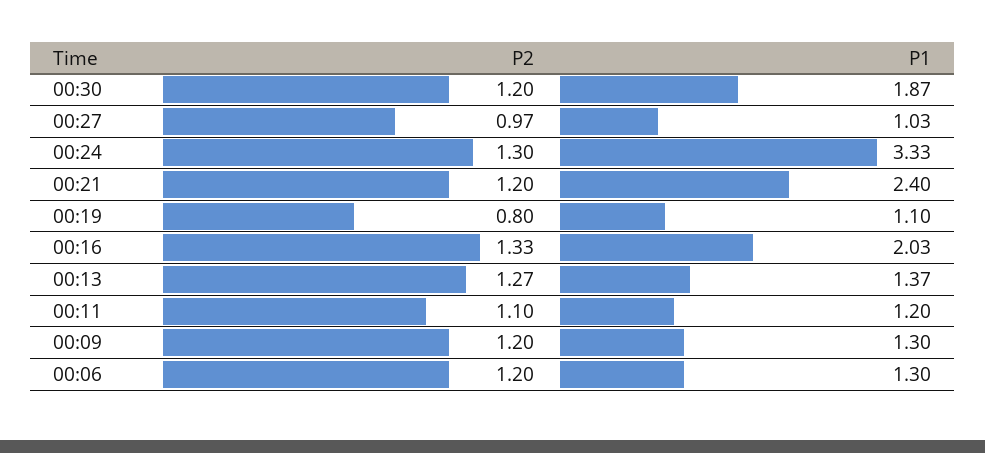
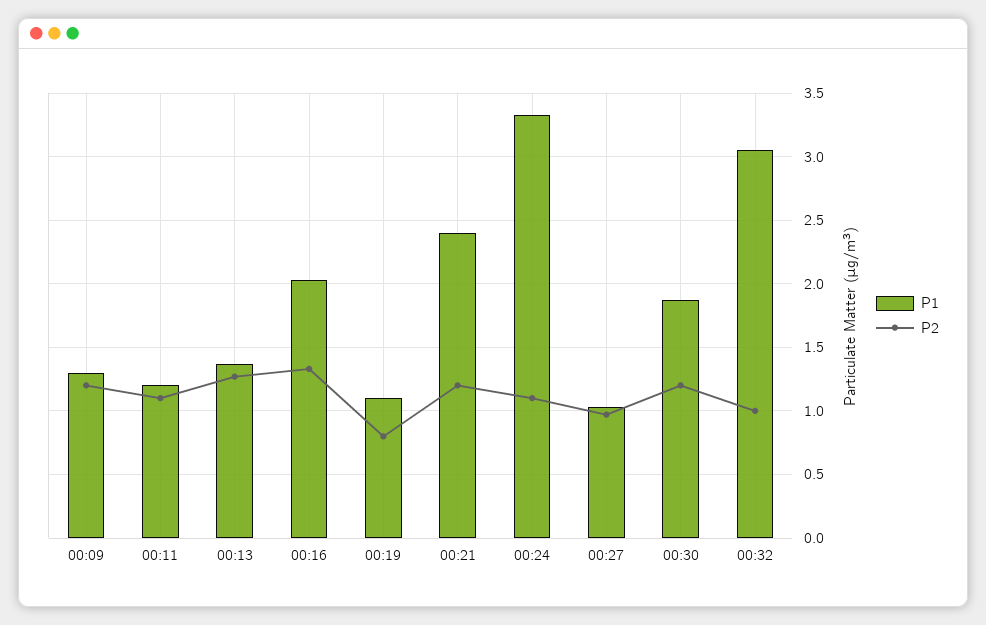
P2, 00:24: 1.3 -> 1.1
P2, 00:06: 1.2 -> none
P1, 00:06: 1.3 -> none
P1, 00:32: none -> 3.05
P2, 00:32: none -> 1

